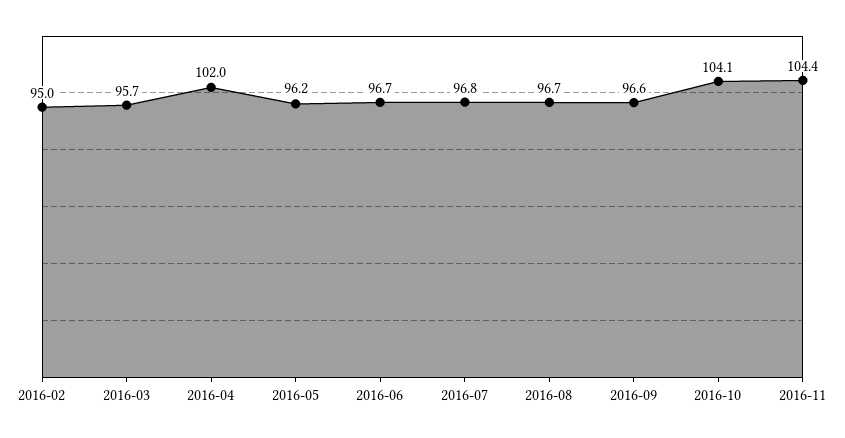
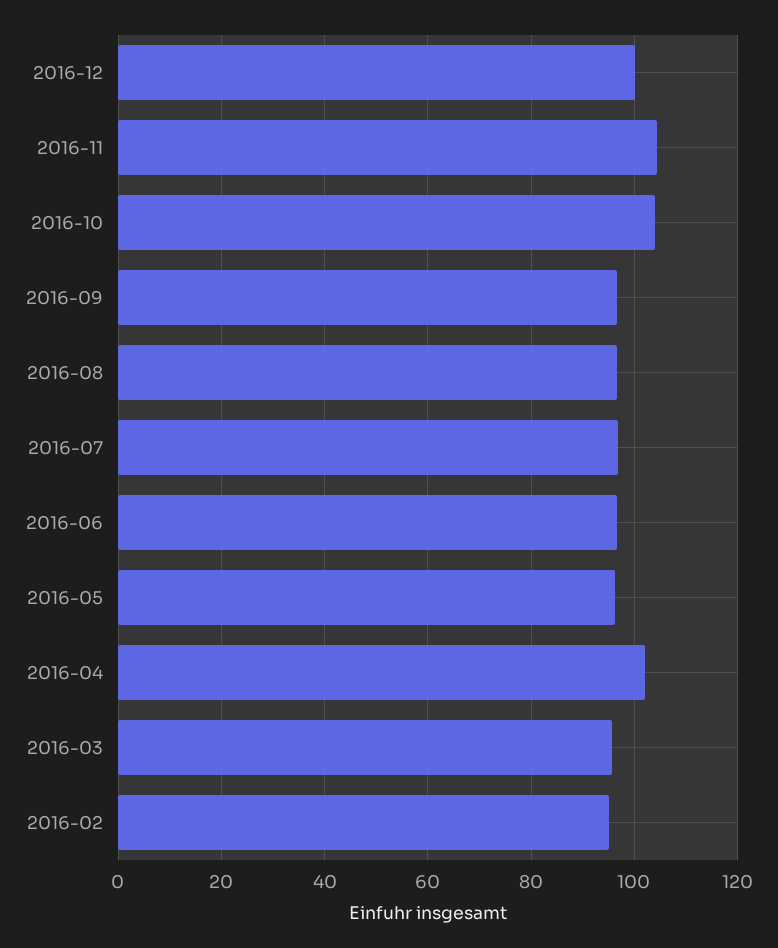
2016-12: none -> 100

